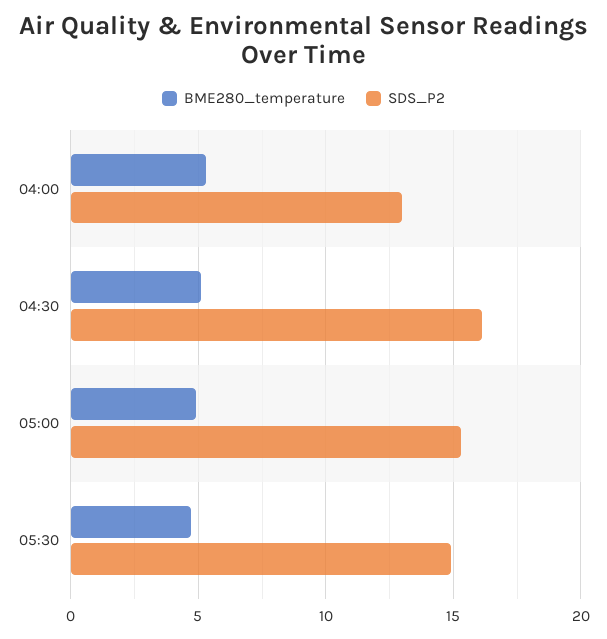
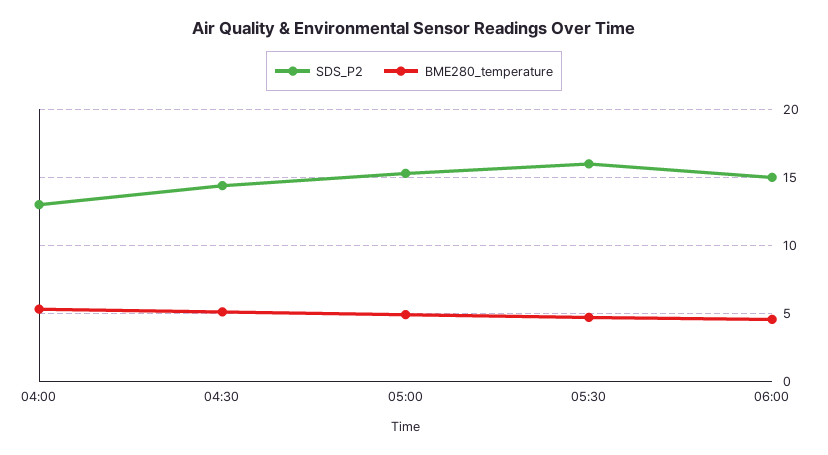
SDS_P2, 04:30: 16 -> 14.5
SDS_P2, 05:30: 15 -> 16
SDS_P2, 06:00: none -> 15
BME280_temperature, 06:00: none -> 4.5

